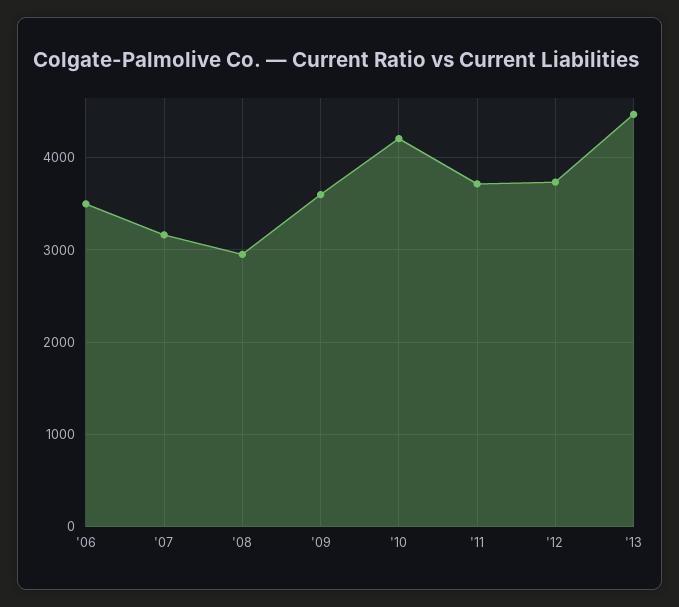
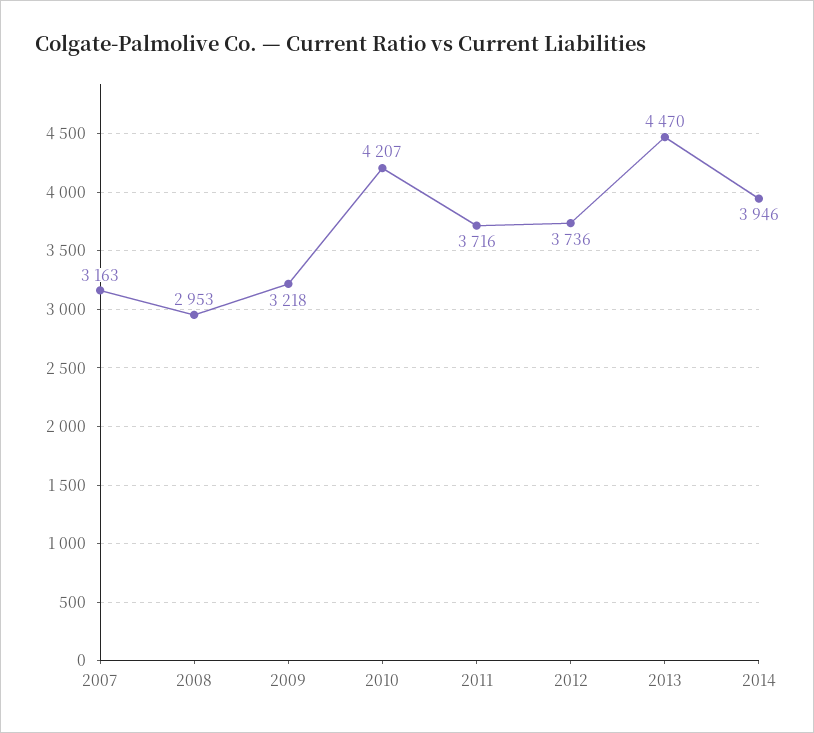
'06: 3500 -> none
'09: 3600 -> 3218
2014: none -> 3946

